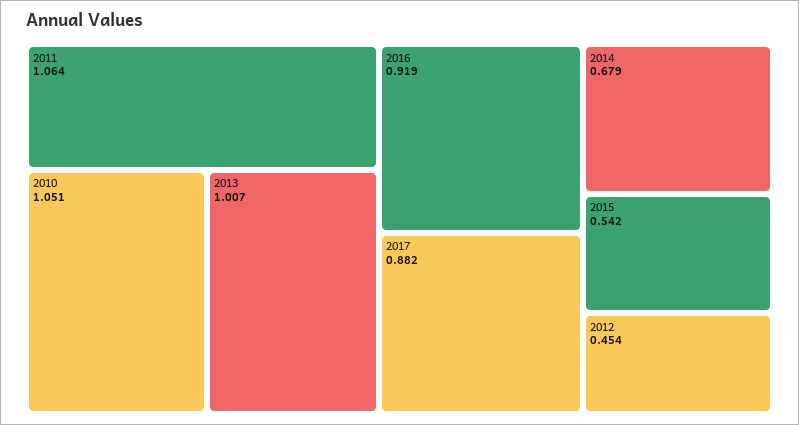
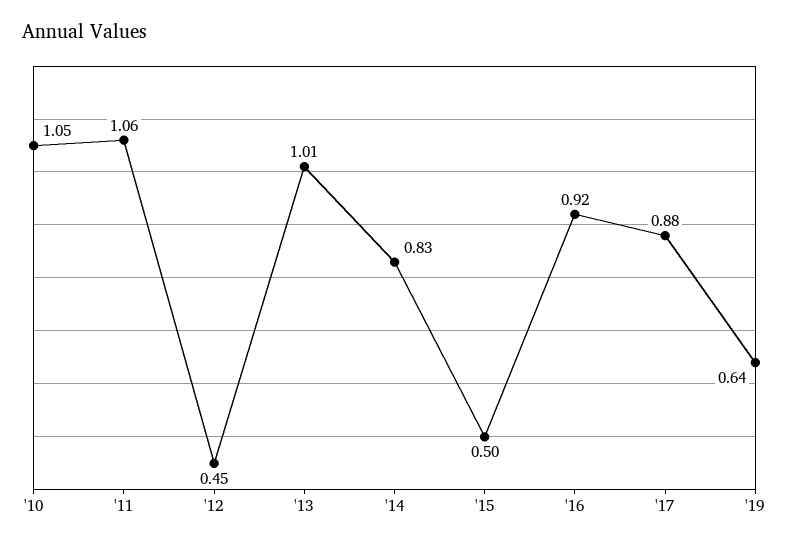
2014: 0.679 -> 0.83
2015: 0.542 -> 0.5
'19: none -> 0.64

